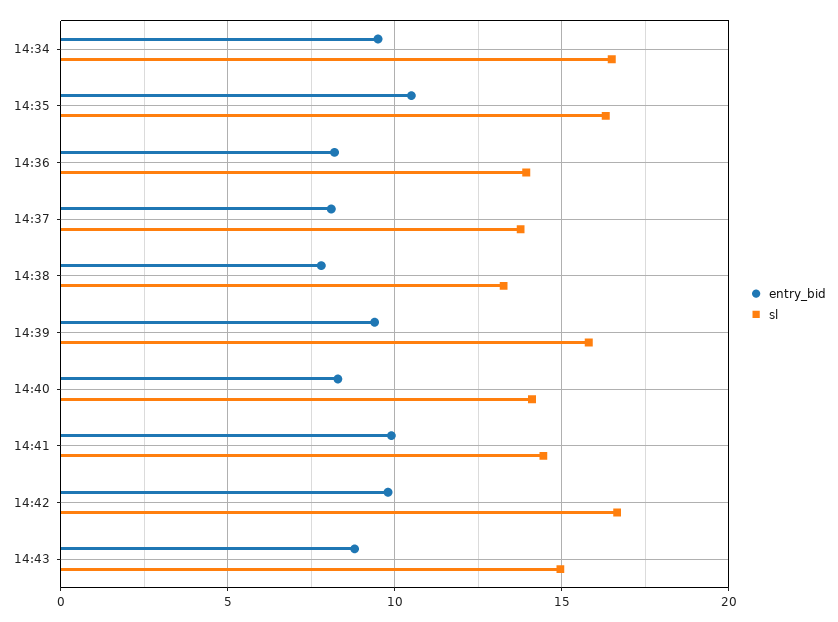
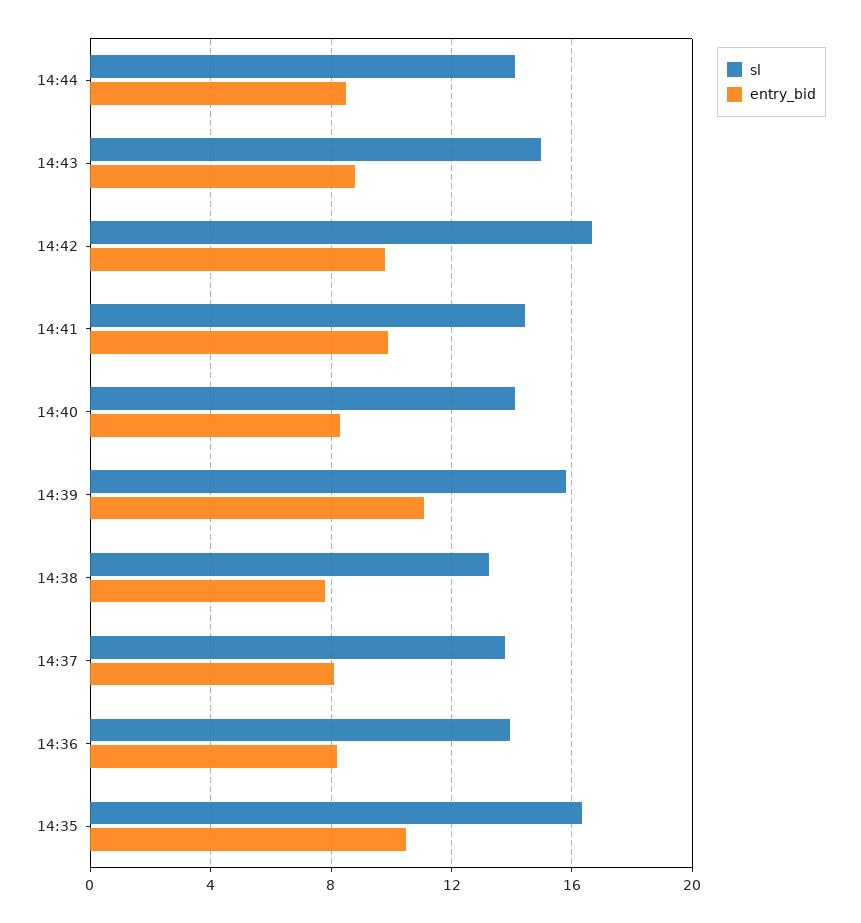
entry_bid, 14:34: 9.5 -> none
sl, 14:34: 16.5 -> none
entry_bid, 14:39: 9.5 -> 11
sl, 14:44: none -> 14
entry_bid, 14:44: none -> 8.5

